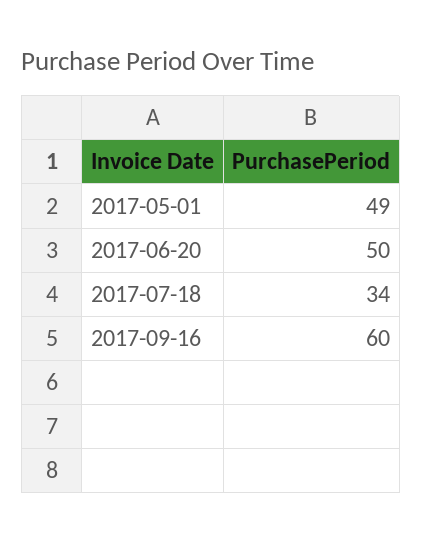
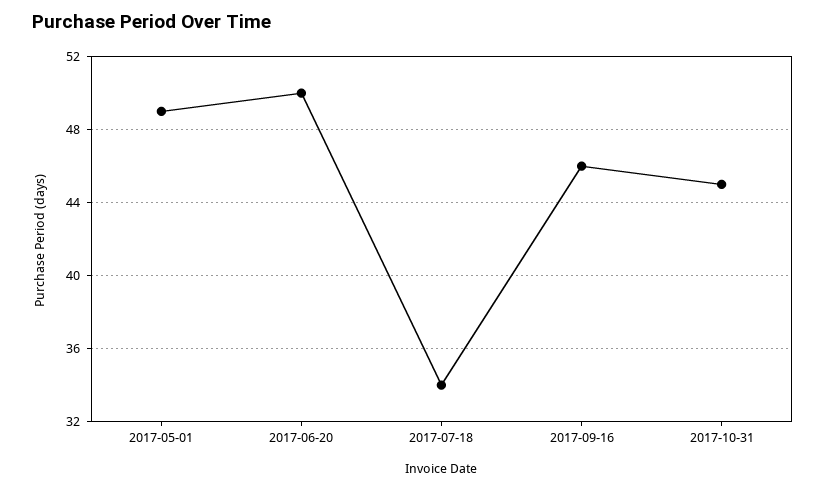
2017-09-16: 60 -> 46
2017-10-31: none -> 45

